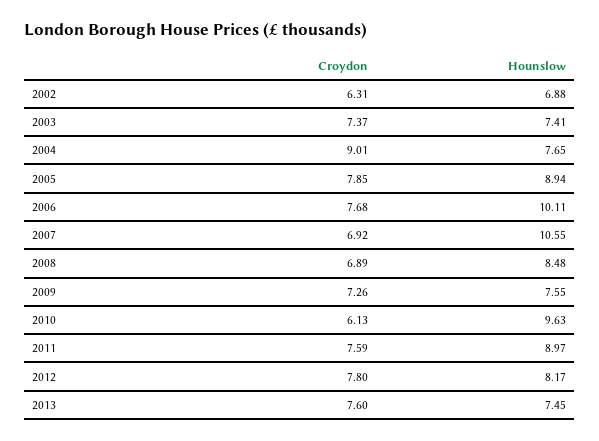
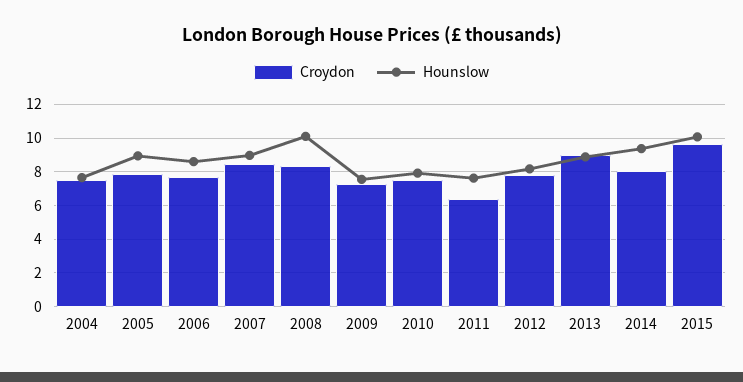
Croydon, 2002: 6.31 -> none
Hounslow, 2002: 6.88 -> none
Croydon, 2003: 7.37 -> none
Hounslow, 2003: 7.41 -> none
Croydon, 2004: 9.01 -> 7.5
Hounslow, 2006: 10.11 -> 8.5
Croydon, 2007: 6.92 -> 8.5
Hounslow, 2007: 10.55 -> 9
Croydon, 2008: 6.89 -> 8.5
Hounslow, 2008: 8.48 -> 10
Croydon, 2010: 6.13 -> 7.5
Hounslow, 2010: 9.63 -> 8
Croydon, 2011: 7.59 -> 6.5
Hounslow, 2011: 8.97 -> 7.5
Croydon, 2013: 7.6 -> 9
Hounslow, 2013: 7.45 -> 9
Croydon, 2014: none -> 8
Hounslow, 2014: none -> 9.5
Croydon, 2015: none -> 9.5
Hounslow, 2015: none -> 10

